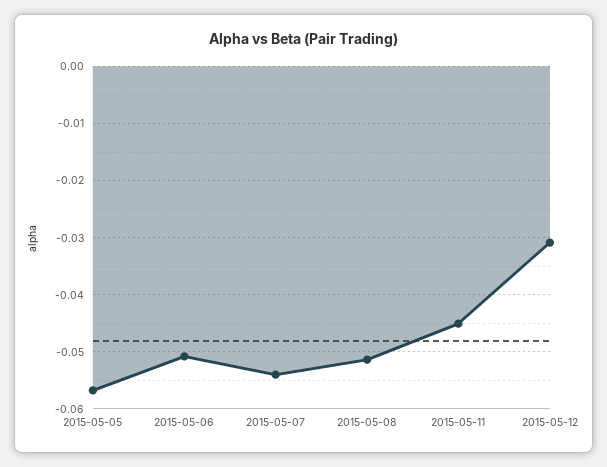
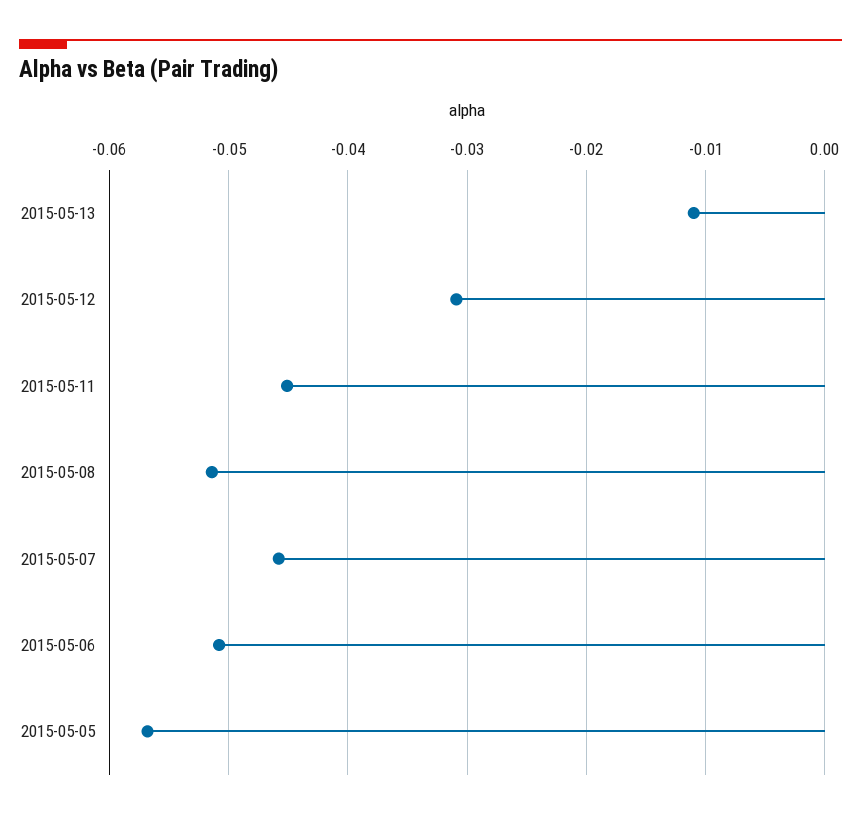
2015-05-07: -0.054 -> -0.046
2015-05-13: none -> -0.011

